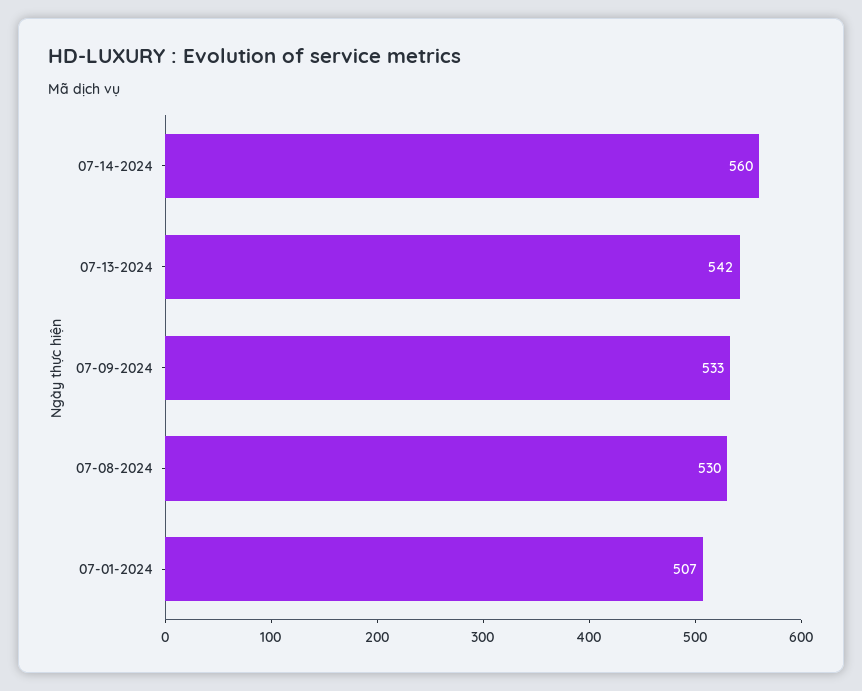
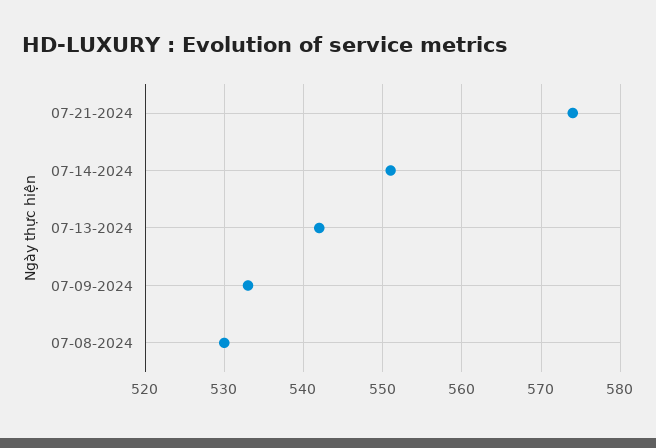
07-14-2024: 560 -> 551
07-01-2024: 507 -> none
07-21-2024: none -> 574

